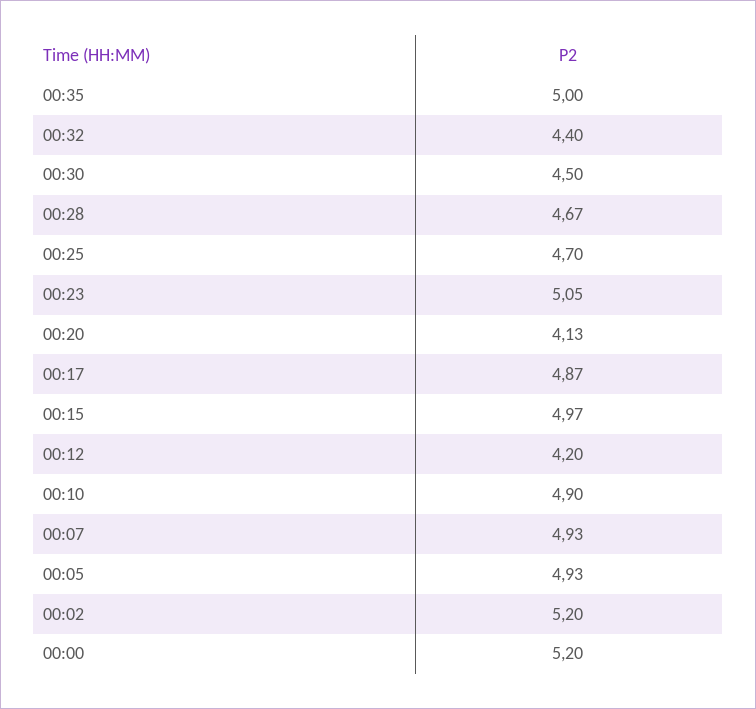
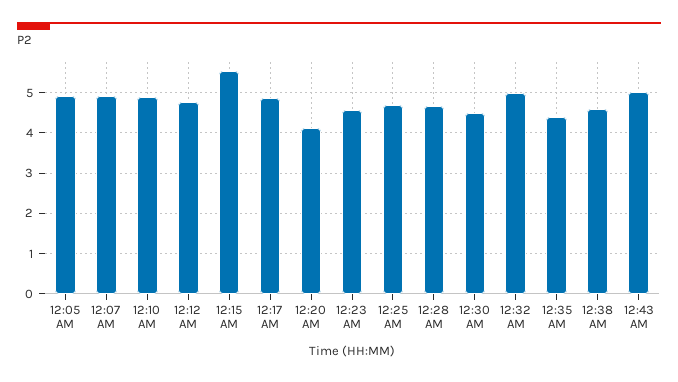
00:35: 5 -> 4.4
00:32: 4.4 -> 5
00:23: 5.05 -> 4.6
00:15: 4.97 -> 5.6
00:12: 4.2 -> 4.8
00:02: 5.2 -> none
00:00: 5.2 -> none
12:38 AM: none -> 4.6
12:43 AM: none -> 5

